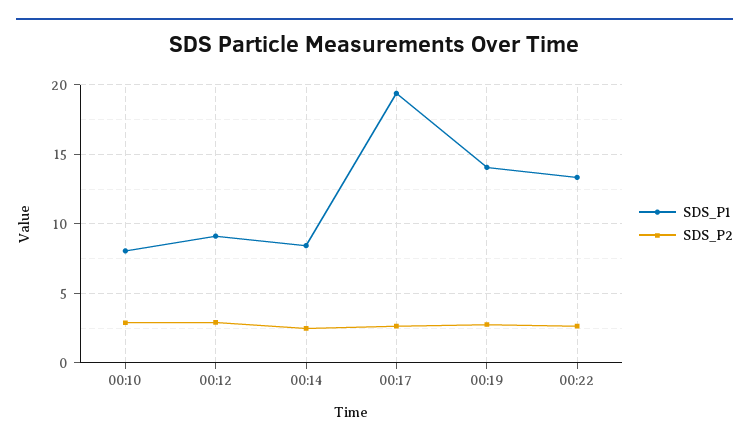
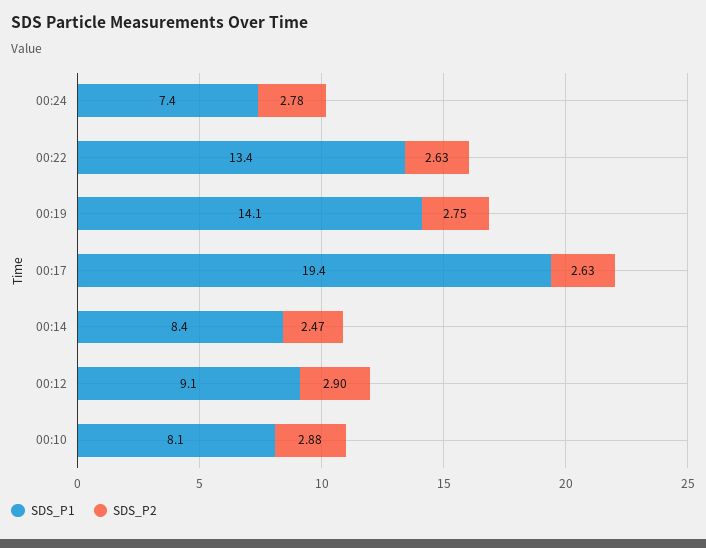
SDS_P1, 00:24: none -> 7.4
SDS_P2, 00:24: none -> 2.78

